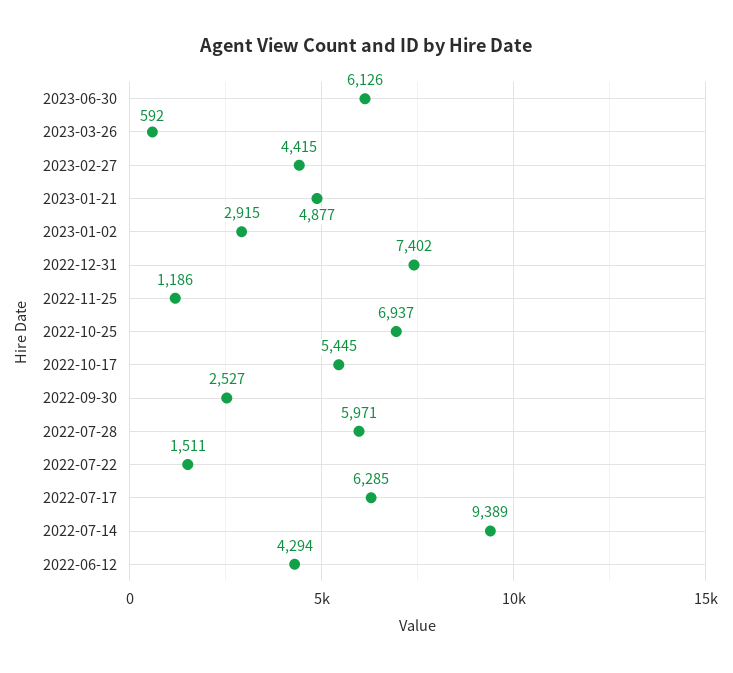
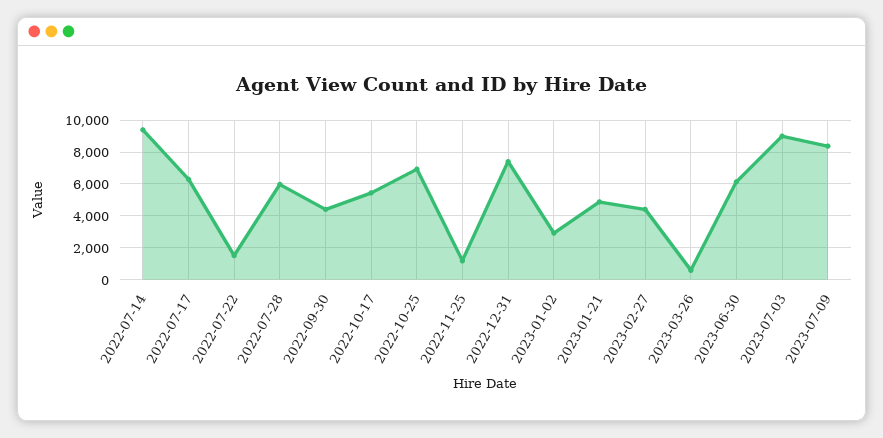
2022-09-30: 2527 -> 4500
2022-06-12: 4294 -> none
2023-07-03: none -> 9000
2023-07-09: none -> 8500

